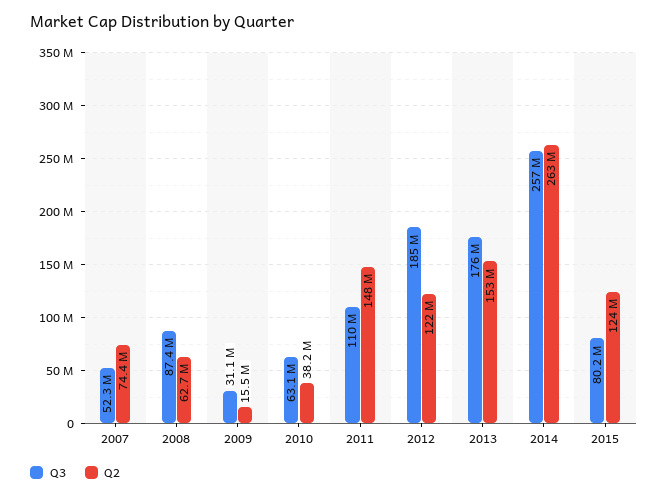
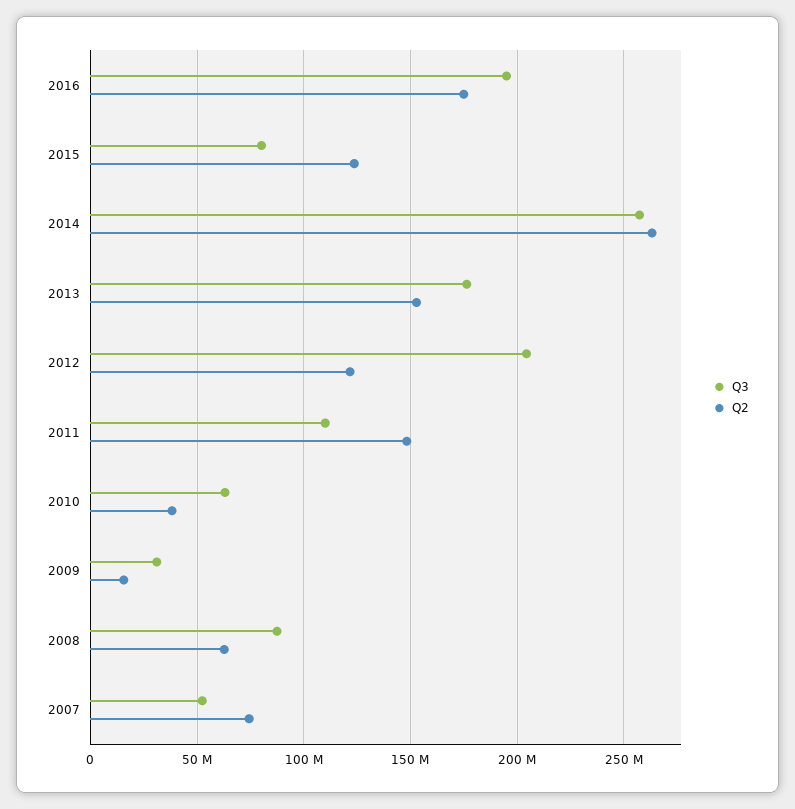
Q3, 2012: 185000000 -> 205000000
Q3, 2016: none -> 195000000
Q2, 2016: none -> 175000000

